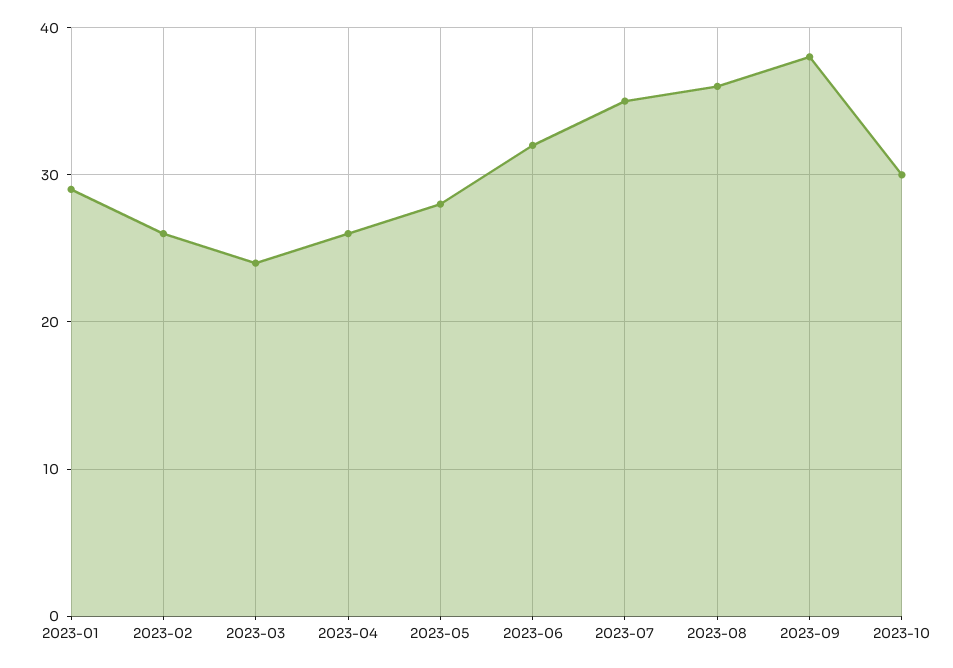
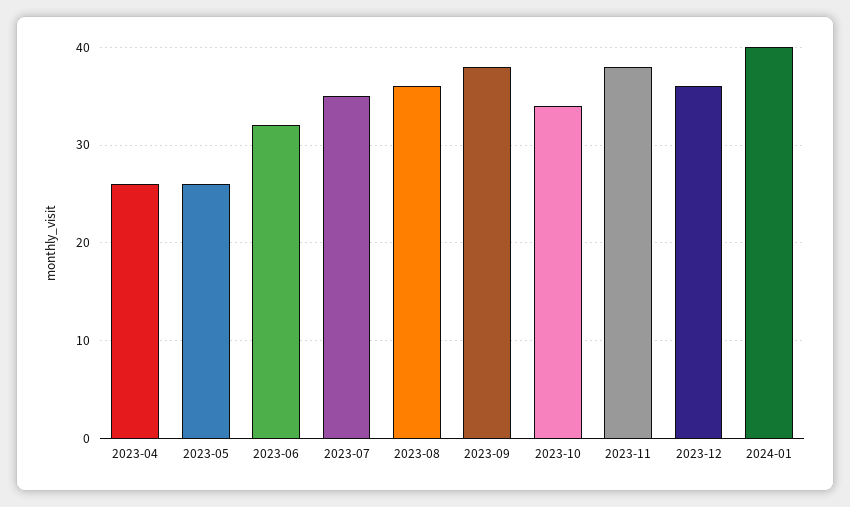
2023-01: 29 -> none
2023-02: 26 -> none
2023-03: 24 -> none
2023-05: 28 -> 26
2023-10: 30 -> 34
2023-11: none -> 38
2023-12: none -> 36
2024-01: none -> 40

